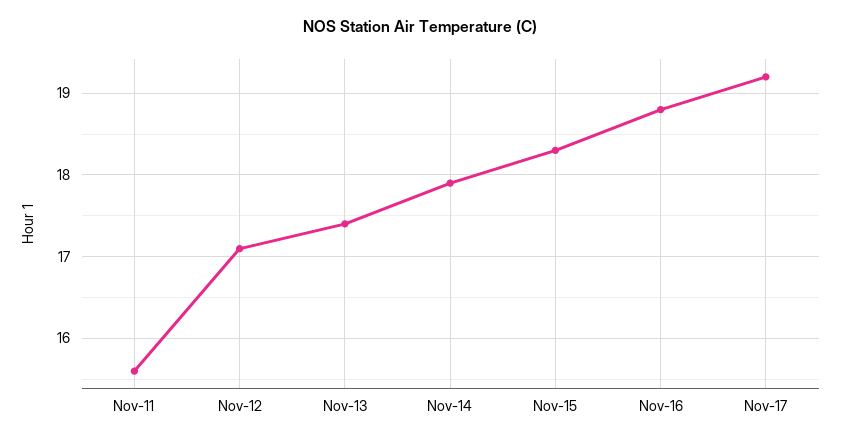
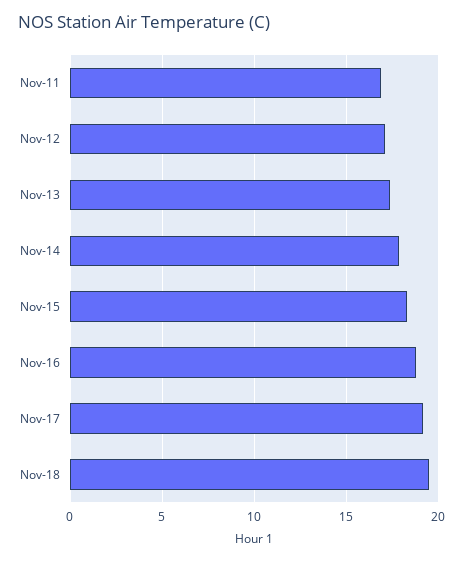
Nov-11: 15.6 -> 17
Nov-18: none -> 19.5

